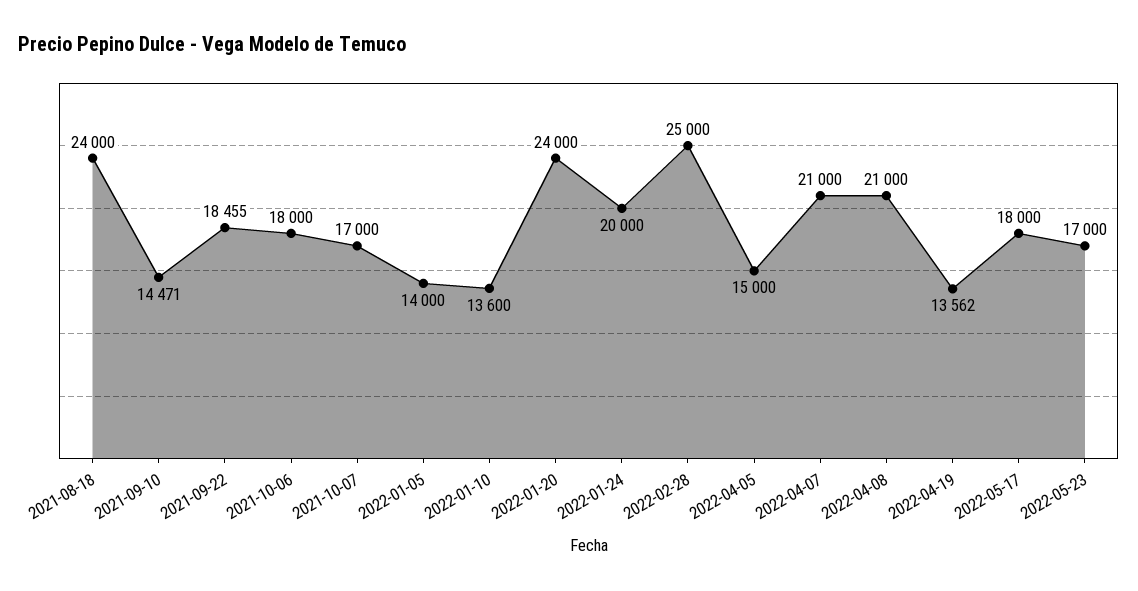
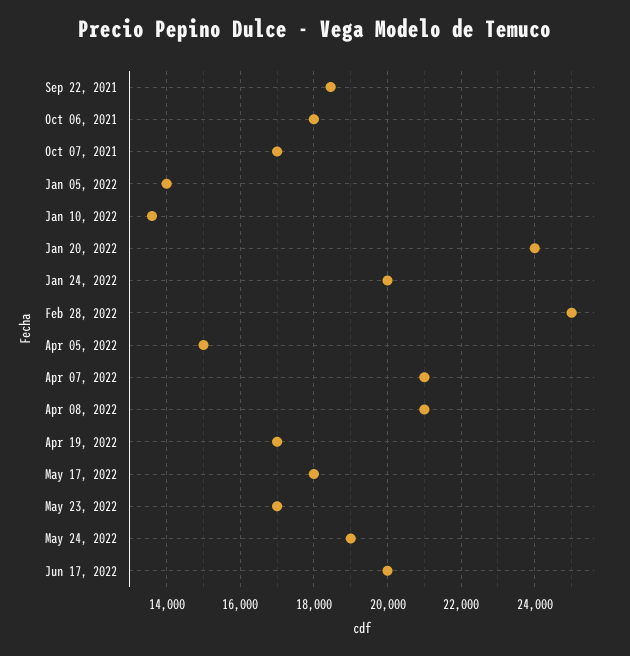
2021-08-18: 24000 -> none
2021-09-10: 14471 -> none
2022-04-19: 13562 -> 17000
May 24, 2022: none -> 19000
Jun 17, 2022: none -> 20000

